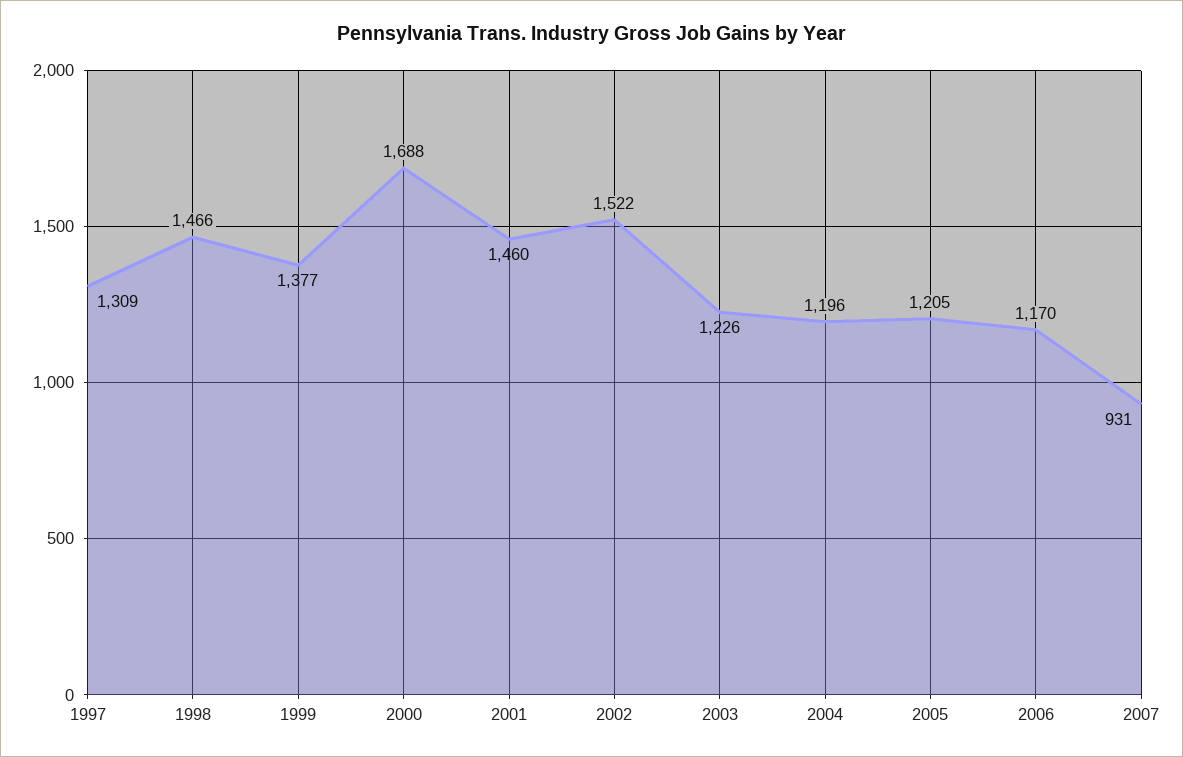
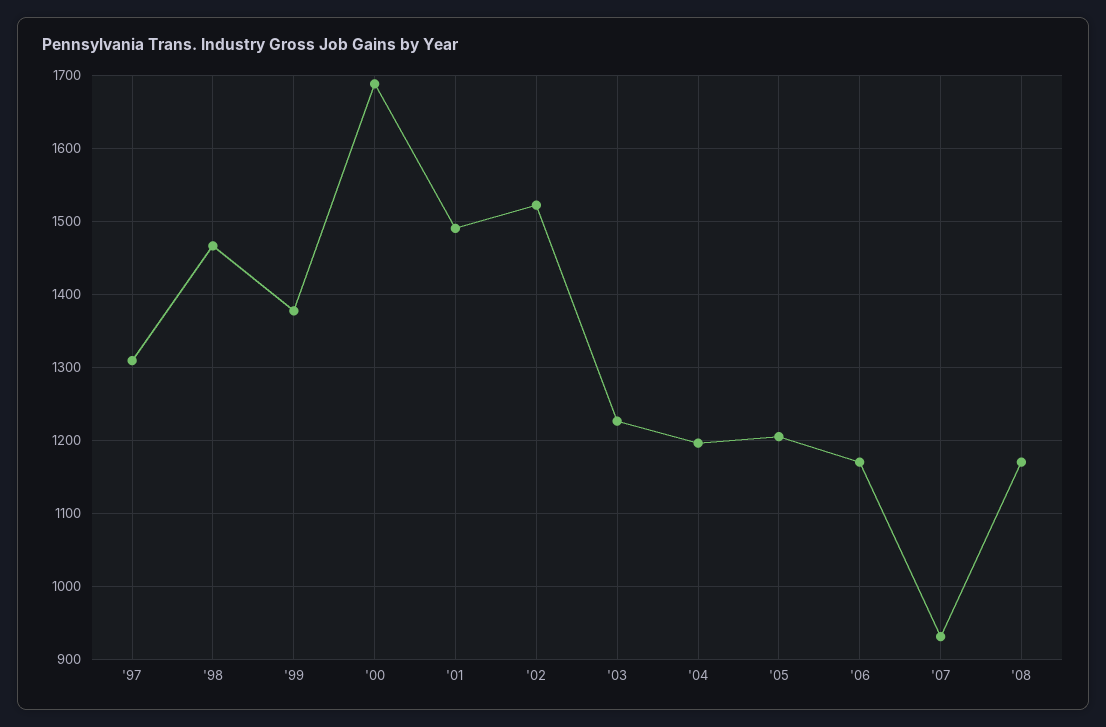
2001: 1460 -> 1490
'08: none -> 1170

